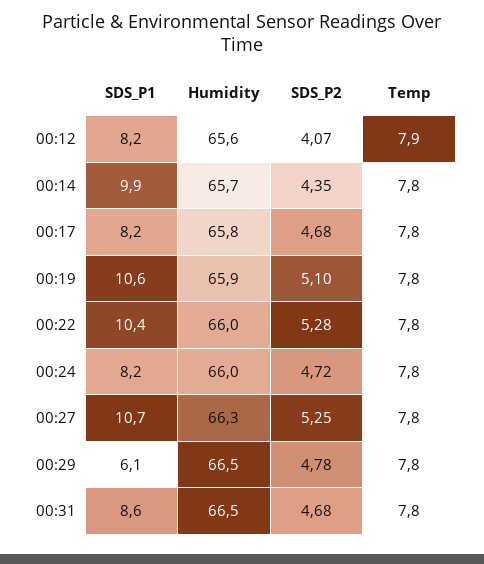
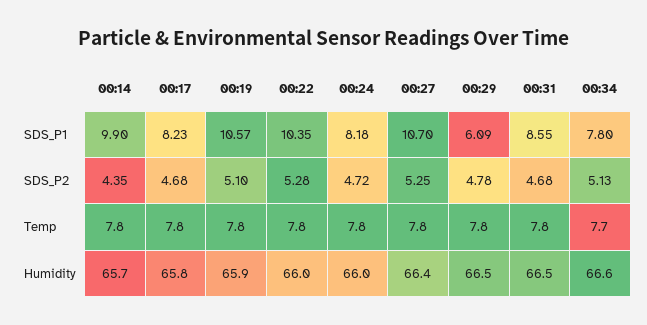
SDS_P1, 00:12: 8.2 -> none
Humidity, 00:12: 65.6 -> none
SDS_P2, 00:12: 4.07 -> none
Temp, 00:12: 7.9 -> none
Humidity, 00:27: 66.3 -> 66.4
SDS_P1, 00:34: none -> 7.8
SDS_P2, 00:34: none -> 5.13
Temp, 00:34: none -> 7.7
Humidity, 00:34: none -> 66.6

